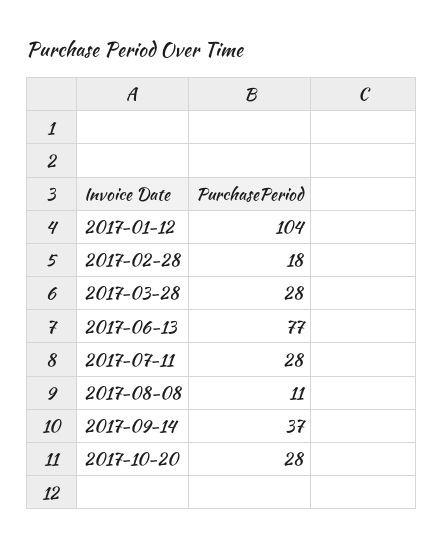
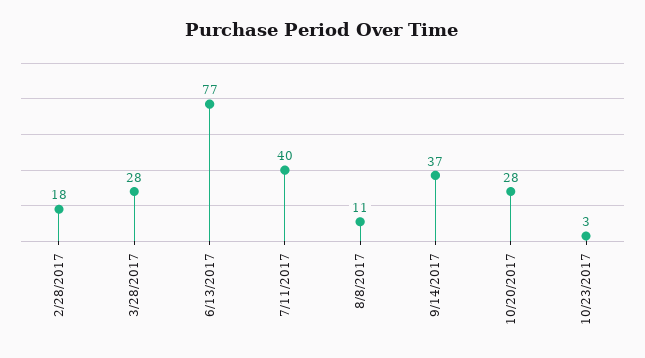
2017-01-12: 104 -> none
2017-07-11: 28 -> 40
10/23/2017: none -> 3

